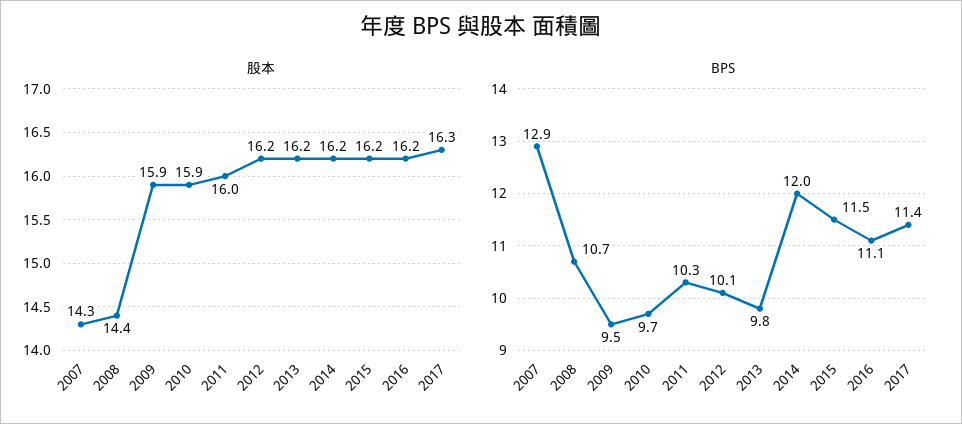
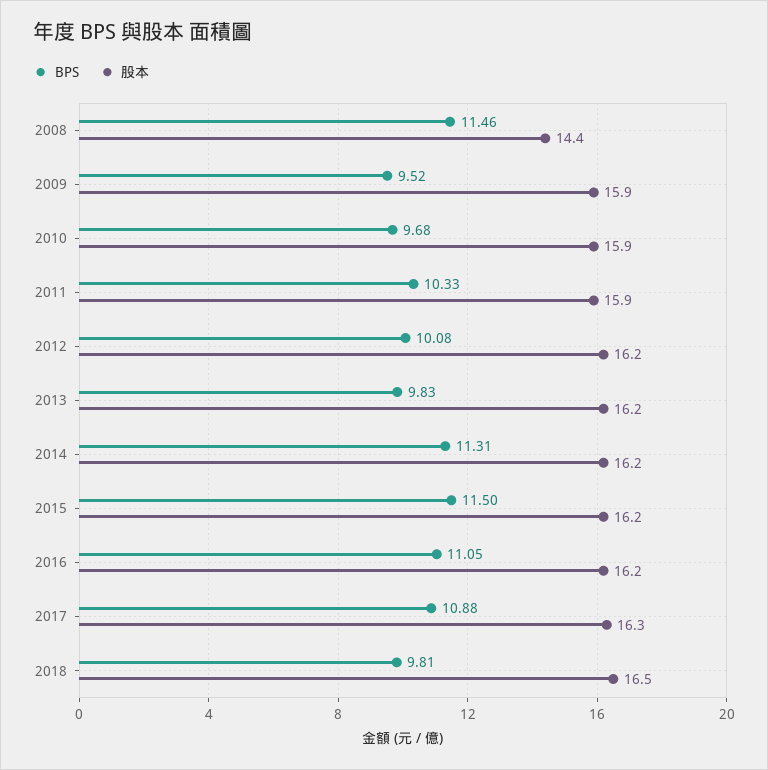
股本, 2007: 14.3 -> none
股本, 2011: 16 -> 15.9
BPS, 2007: 12.9 -> none
BPS, 2008: 10.7 -> 11.46
BPS, 2014: 12 -> 11.31
BPS, 2017: 11.4 -> 10.88
BPS, 2018: none -> 9.81
股本, 2018: none -> 16.5

